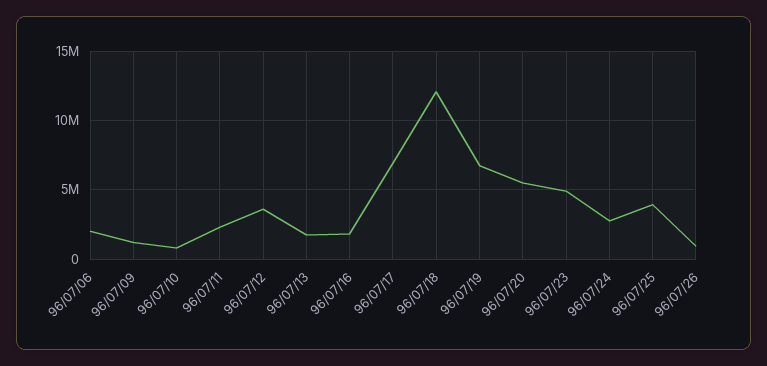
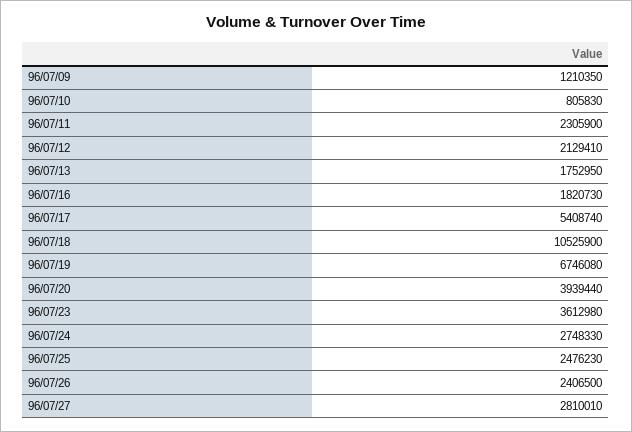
96/07/06: 2000000 -> none
96/07/12: 3500000 -> 2129410
96/07/17: 7000000 -> 5408740
96/07/18: 12000000 -> 10525900
96/07/20: 5500000 -> 3939440
96/07/23: 5000000 -> 3612980
96/07/25: 4000000 -> 2476230
96/07/26: 1000000 -> 2406500
96/07/27: none -> 2810010

